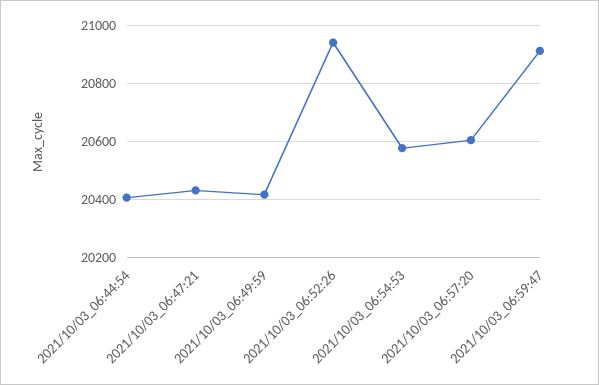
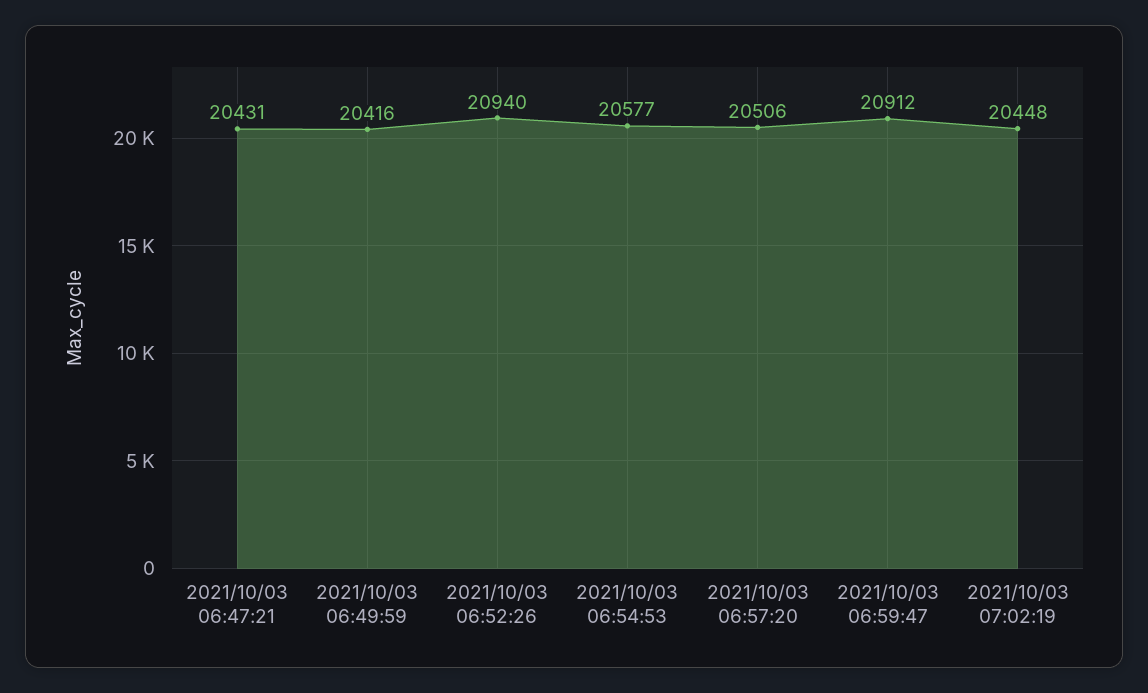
2021/10/03_06:44:54: 20400 -> none
2021/10/03_06:57:20: 20600 -> 20506
2021/10/03 07:02:19: none -> 20448

